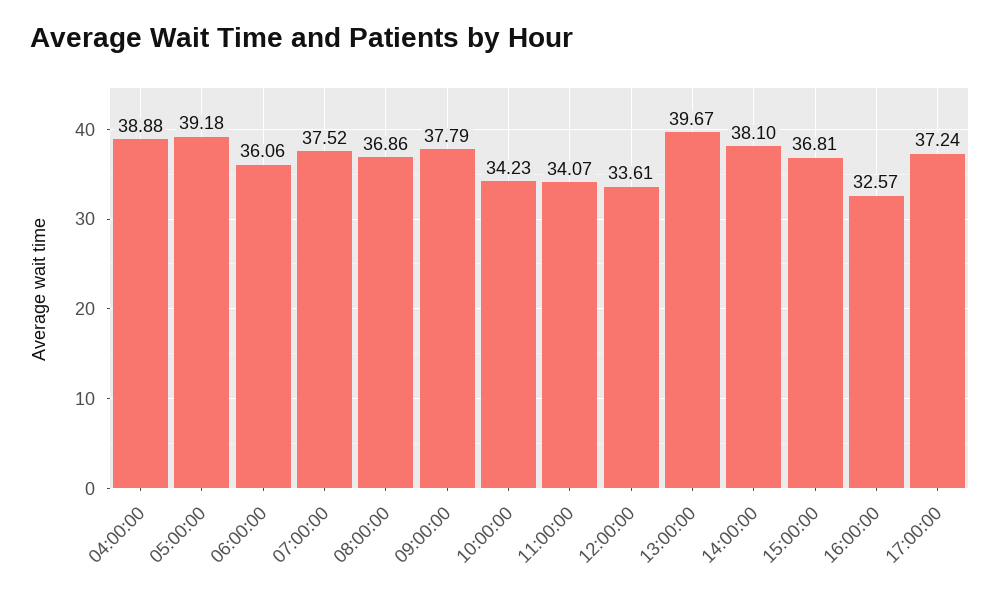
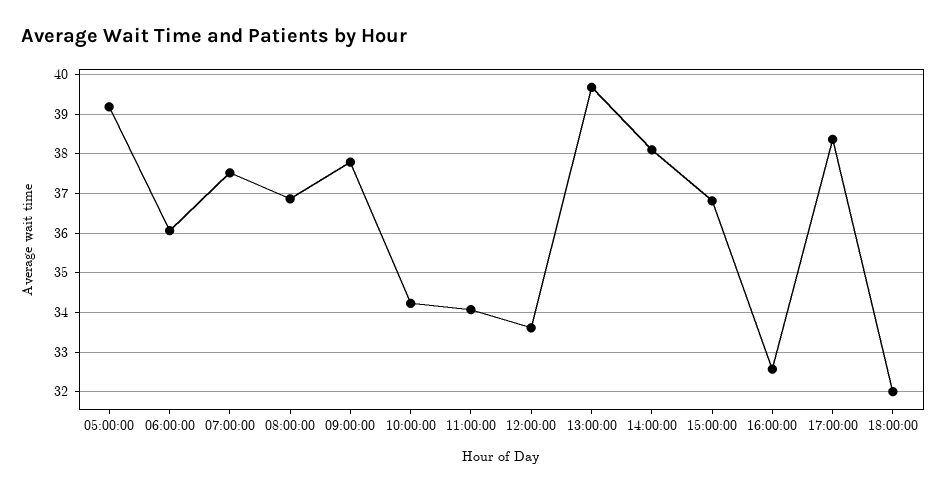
04:00:00: 38.88 -> none
17:00:00: 37.24 -> 38.4
18:00:00: none -> 32

